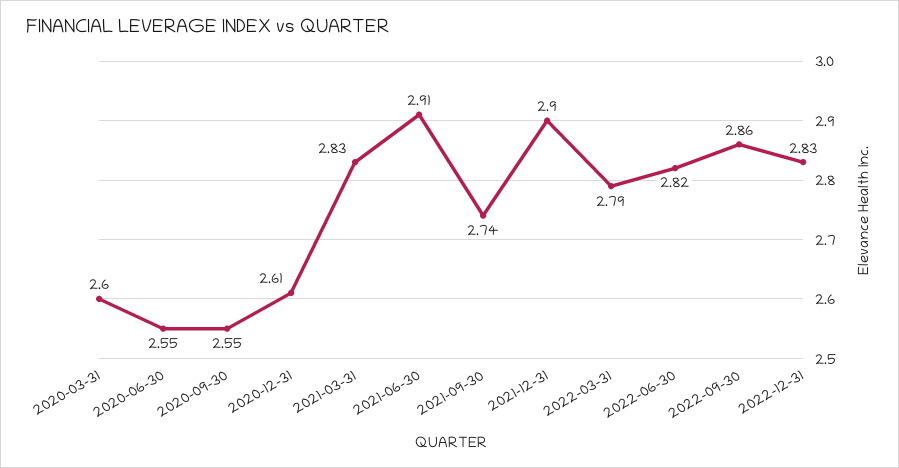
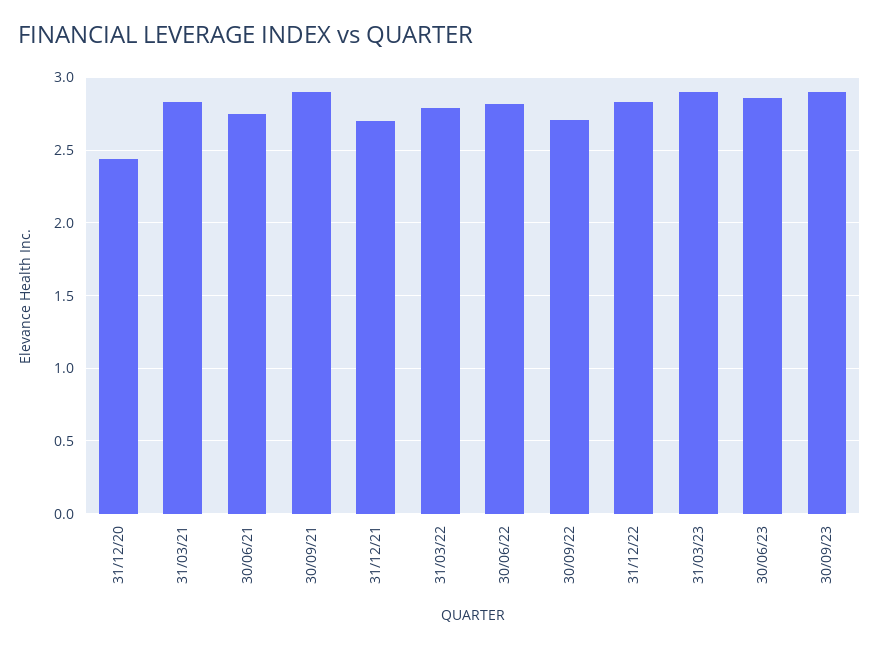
2020-03-31: 2.6 -> none
2020-06-30: 2.55 -> none
2020-09-30: 2.55 -> none
2020-12-31: 2.61 -> 2.45
2021-06-30: 2.91 -> 2.75
2021-09-30: 2.74 -> 2.9
2021-12-31: 2.9 -> 2.7
2022-09-30: 2.86 -> 2.7
31/03/23: none -> 2.9
30/06/23: none -> 2.85
30/09/23: none -> 2.9

